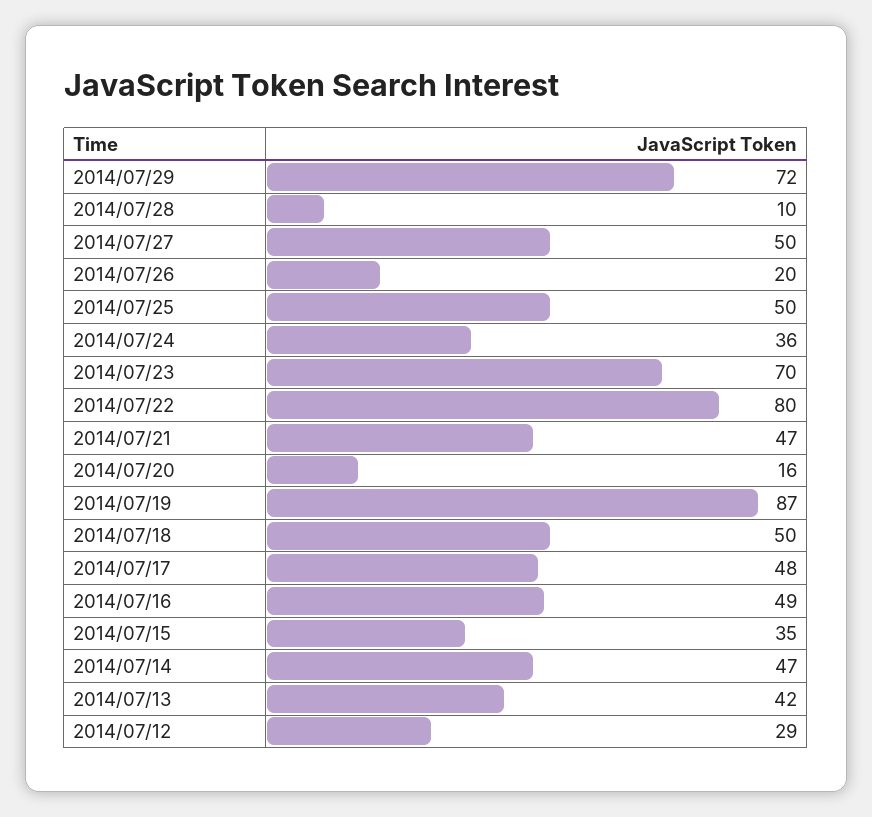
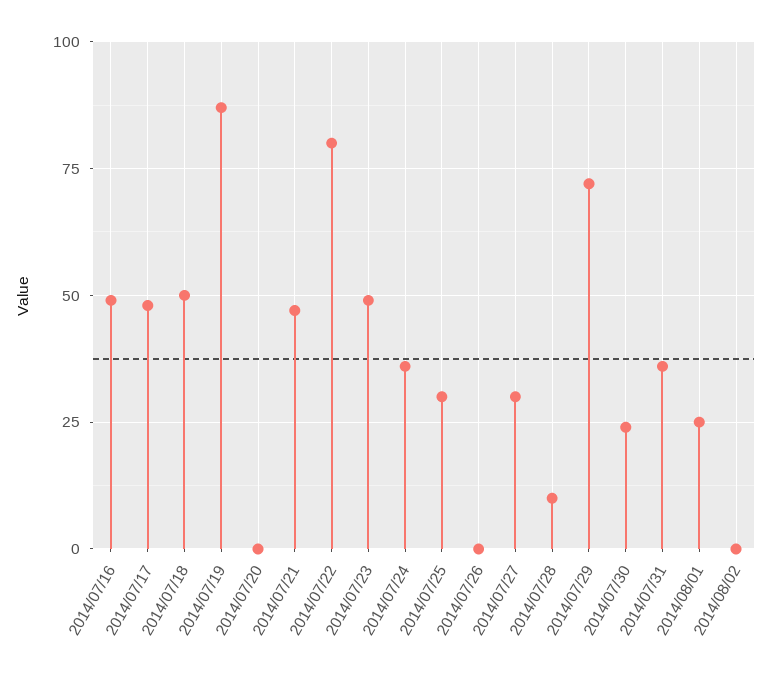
2014/07/27: 50 -> 30
2014/07/26: 20 -> 0
2014/07/25: 50 -> 30
2014/07/23: 70 -> 50
2014/07/20: 16 -> 0
2014/07/15: 35 -> none
2014/07/14: 47 -> none
2014/07/13: 42 -> none
2014/07/12: 29 -> none
2014/07/30: none -> 25
2014/07/31: none -> 35
2014/08/01: none -> 25
2014/08/02: none -> 0

